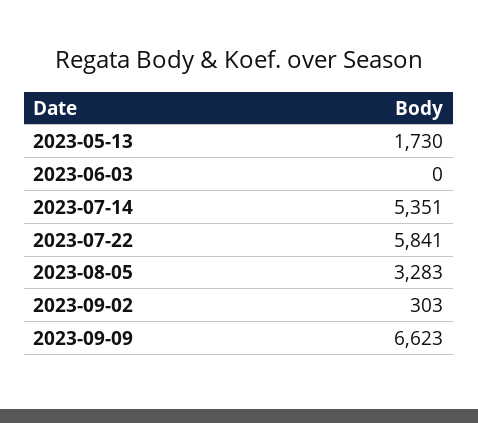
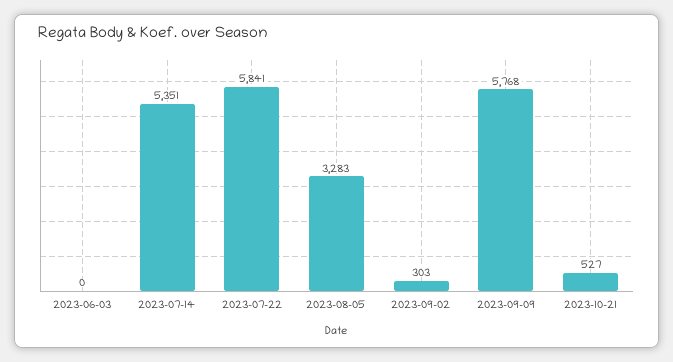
2023-05-13: 1730 -> none
2023-09-09: 6623 -> 5768
2023-10-21: none -> 527

